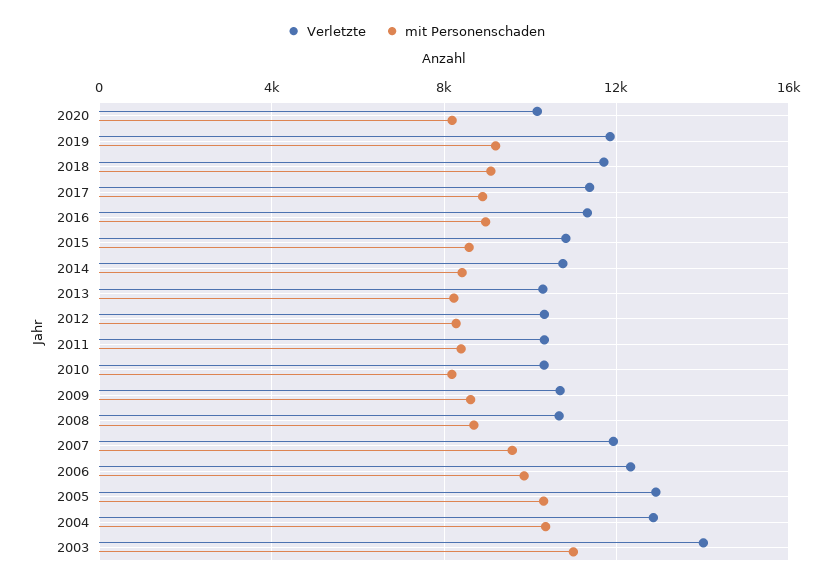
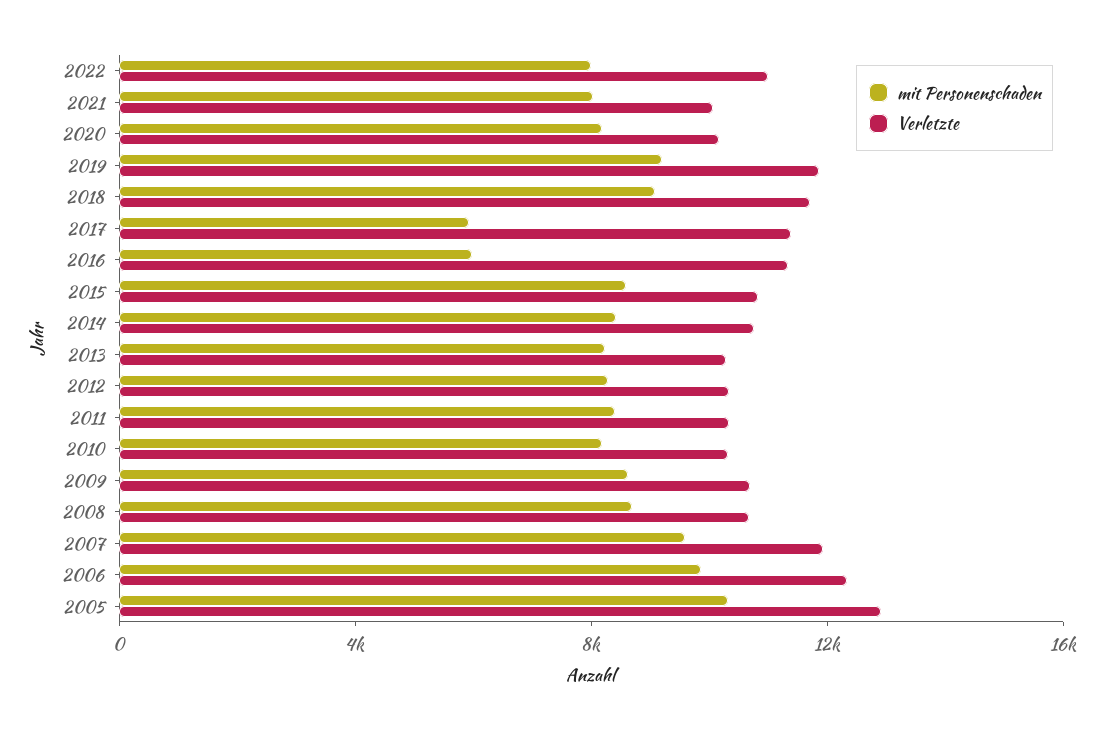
mit Personenschaden, 2017: 9000 -> 6000
mit Personenschaden, 2016: 9000 -> 6000
Verletzte, 2004: 13000 -> none
mit Personenschaden, 2004: 10500 -> none
Verletzte, 2003: 14000 -> none
mit Personenschaden, 2003: 11000 -> none
mit Personenschaden, 2022: none -> 8000
Verletzte, 2022: none -> 11000
mit Personenschaden, 2021: none -> 8000
Verletzte, 2021: none -> 10000

